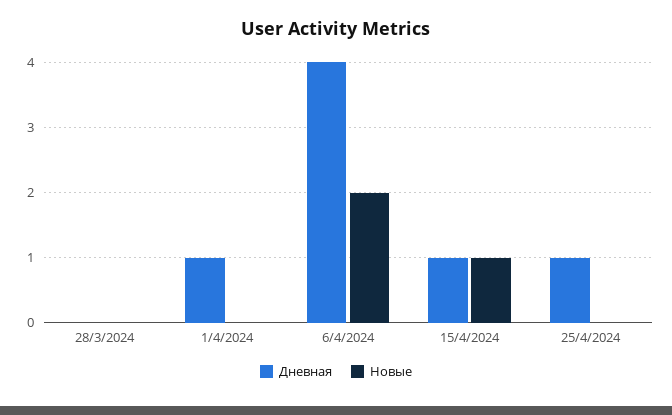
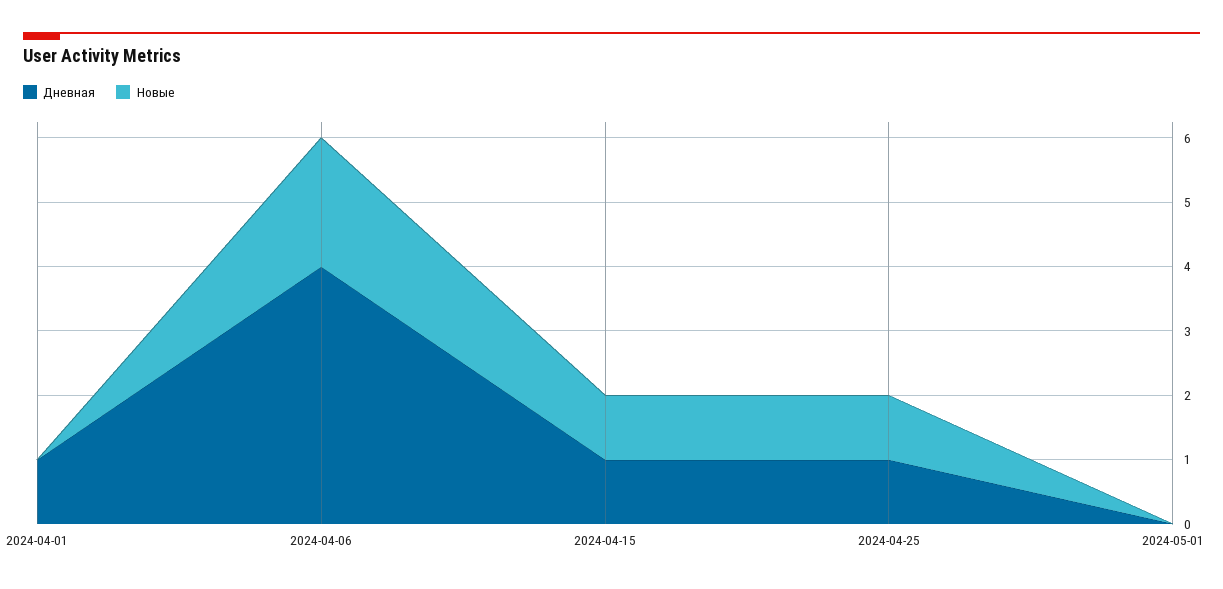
Дневная, 28/3/2024: 0 -> none
Новые, 28/3/2024: 0 -> none
Новые, 25/4/2024: 0 -> 1
Дневная, 2024-05-01: none -> 0
Новые, 2024-05-01: none -> 0

